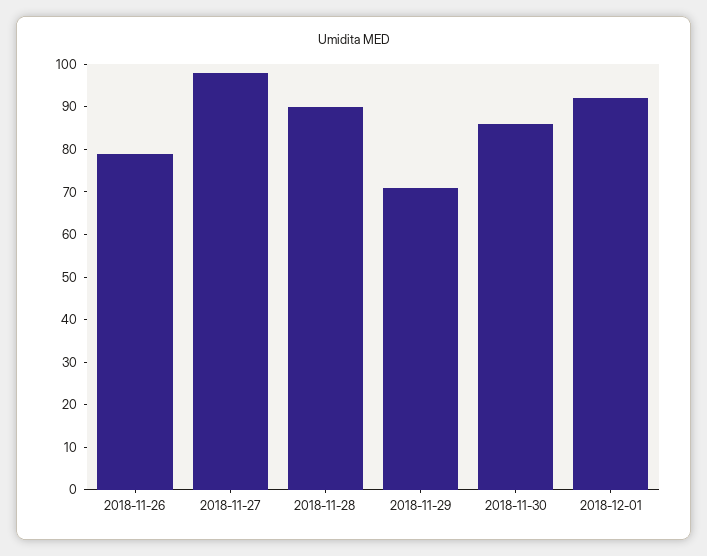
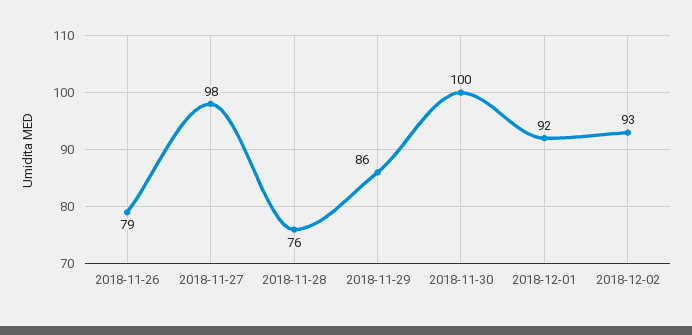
2018-11-28: 90 -> 76
2018-11-29: 70 -> 86
2018-11-30: 85 -> 100
2018-12-02: none -> 93

